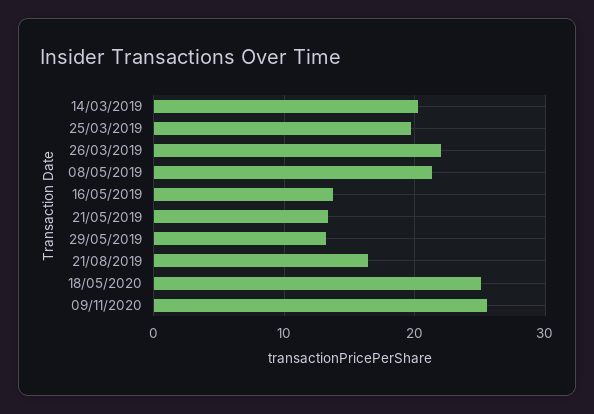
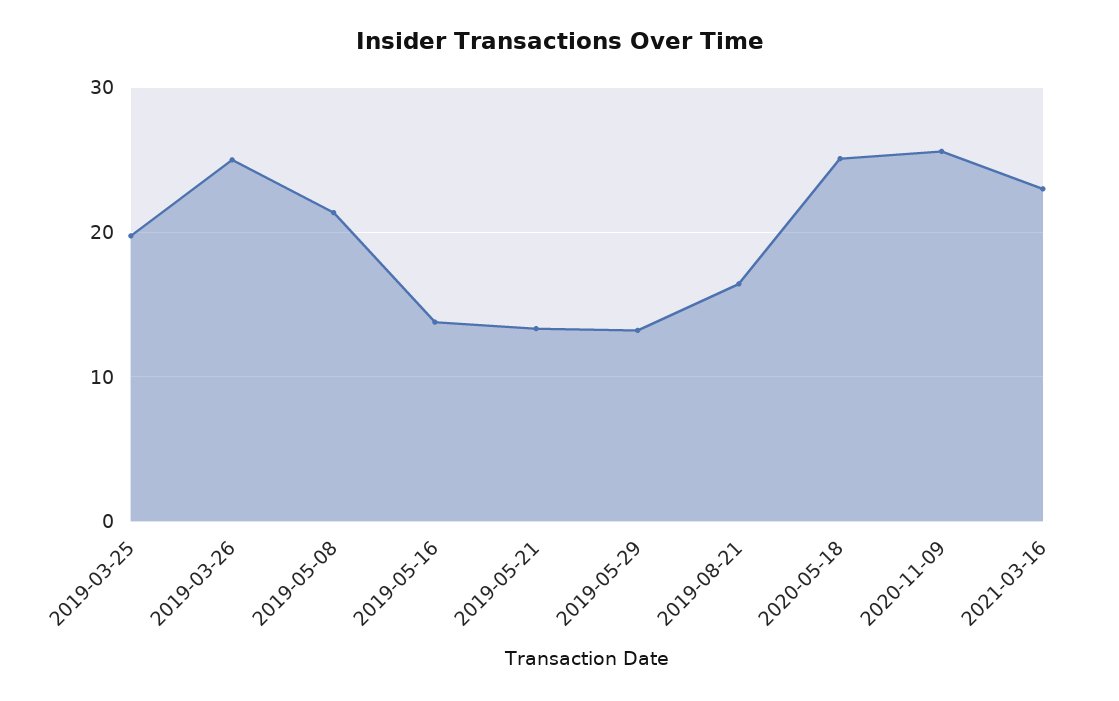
14/03/2019: 20 -> none
26/03/2019: 22 -> 25
2021-03-16: none -> 23

